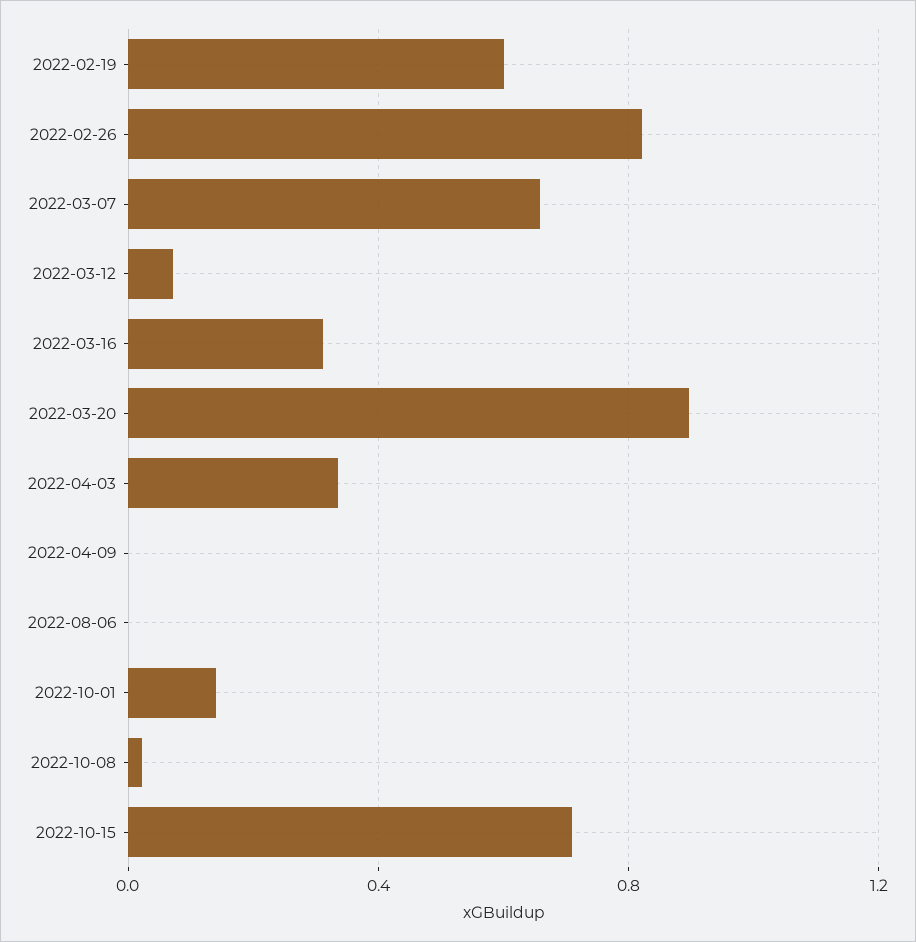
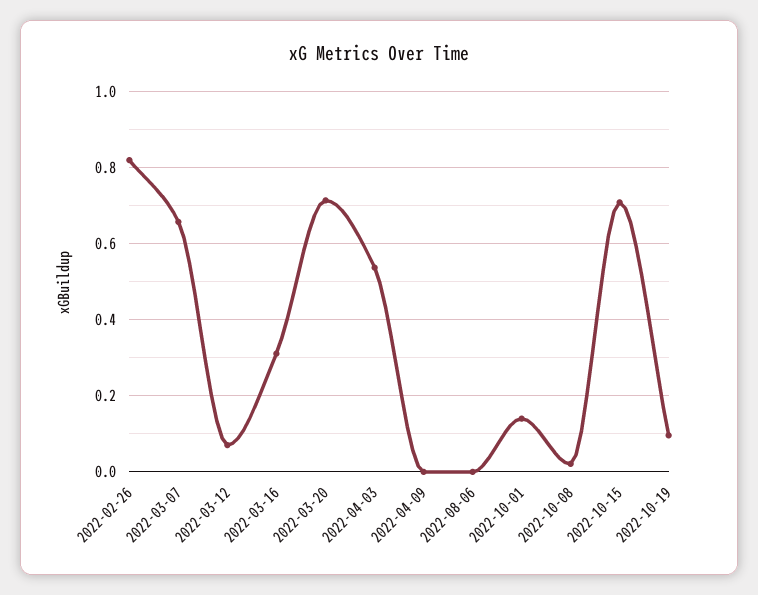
2022-02-19: 0.6 -> none
2022-03-20: 0.9 -> 0.72
2022-04-03: 0.35 -> 0.54
2022-10-19: none -> 0.1

